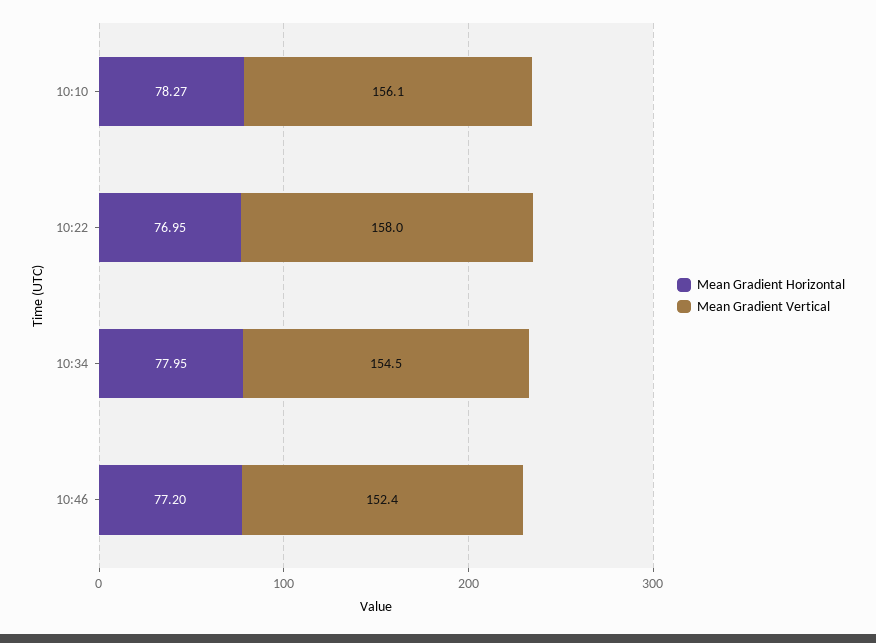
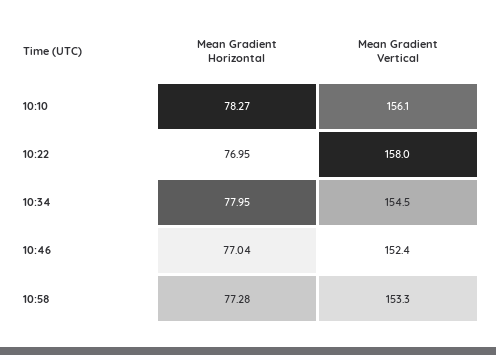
Mean Gradient Horizontal, 10:46: 77.2 -> 77.04
Mean Gradient Horizontal, 10:58: none -> 77.28
Mean Gradient Vertical, 10:58: none -> 153.3

